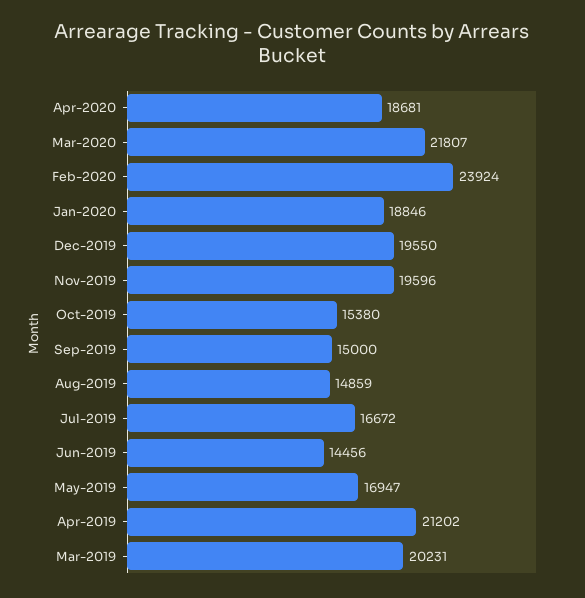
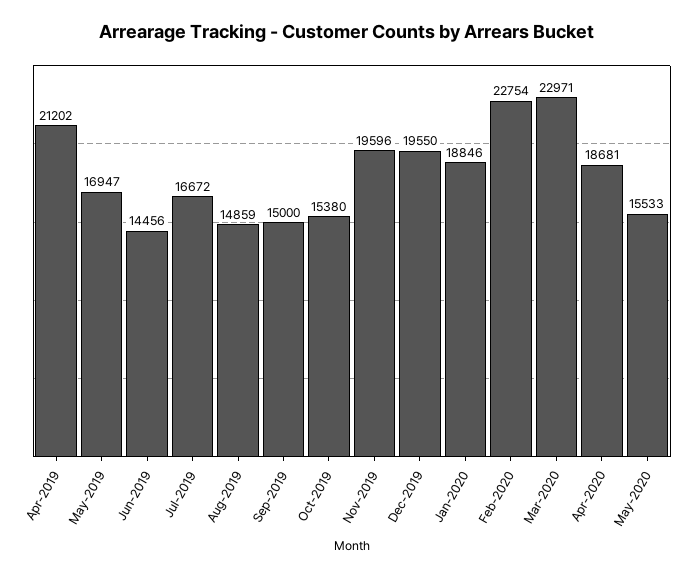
Mar-2020: 21807 -> 22971
Feb-2020: 23924 -> 22754
Mar-2019: 20231 -> none
May-2020: none -> 15533

